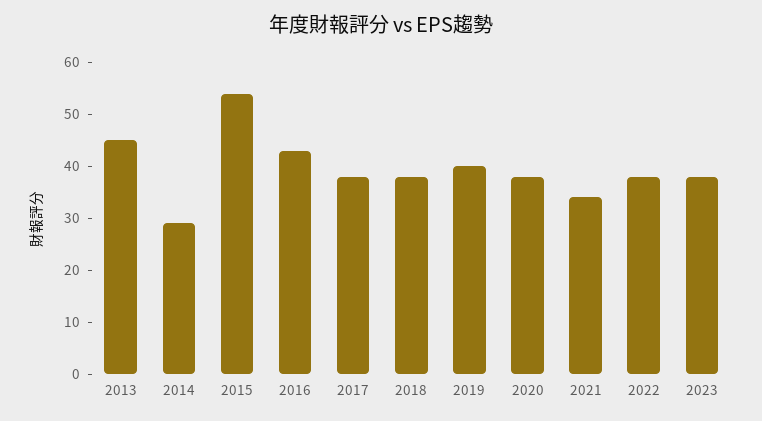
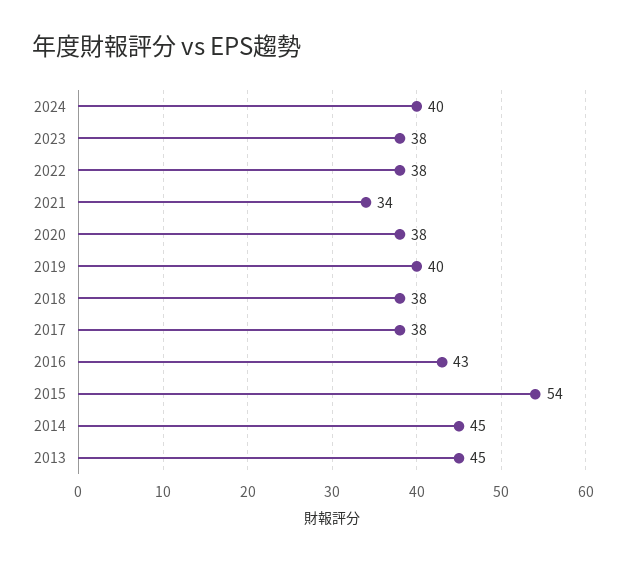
2014: 30 -> 45
2024: none -> 40

